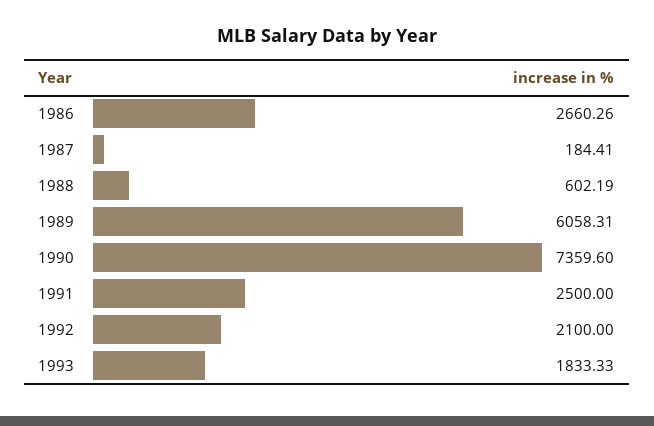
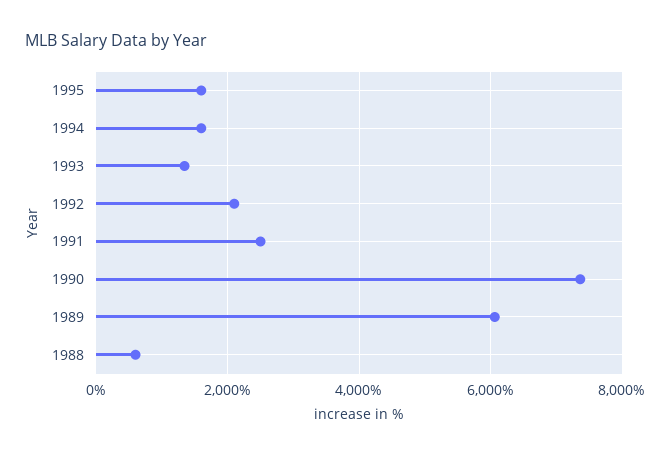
1986: 2660.26 -> none
1987: 184.41 -> none
1993: 1833.33 -> 1400
1995: none -> 1600
1994: none -> 1600

